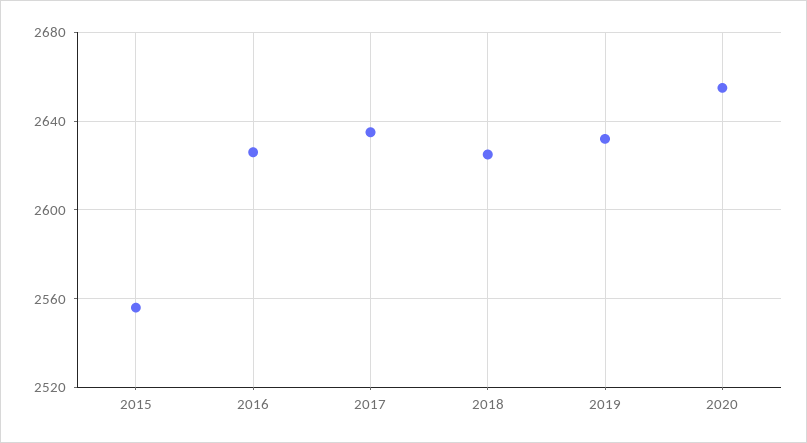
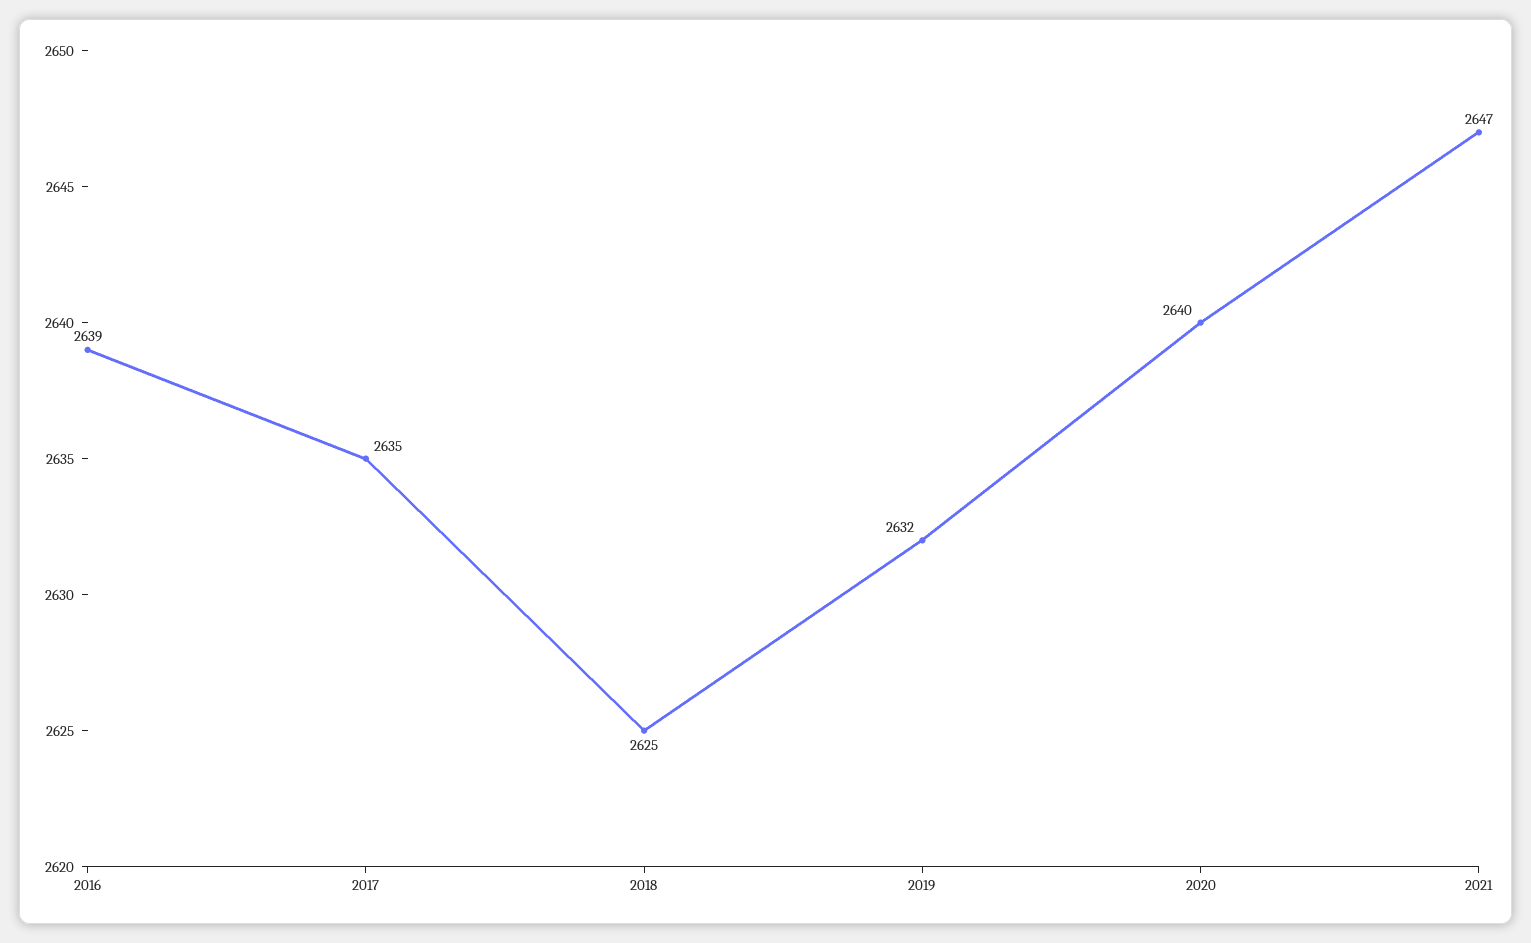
2015: 2555 -> none
2016: 2625 -> 2639
2020: 2655 -> 2640
2021: none -> 2647

